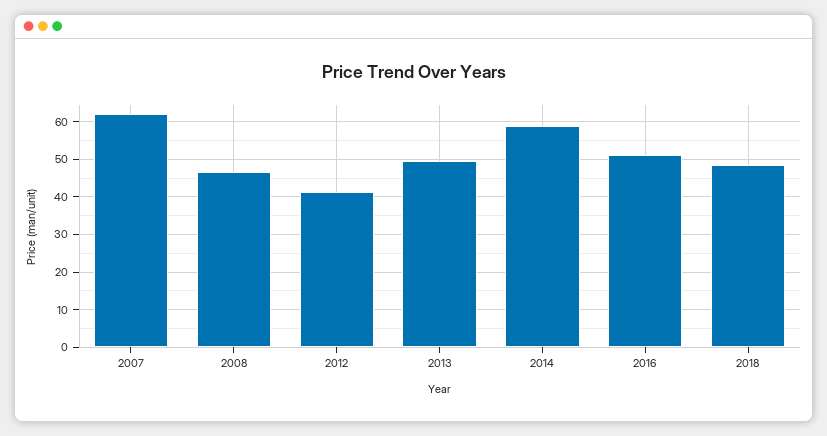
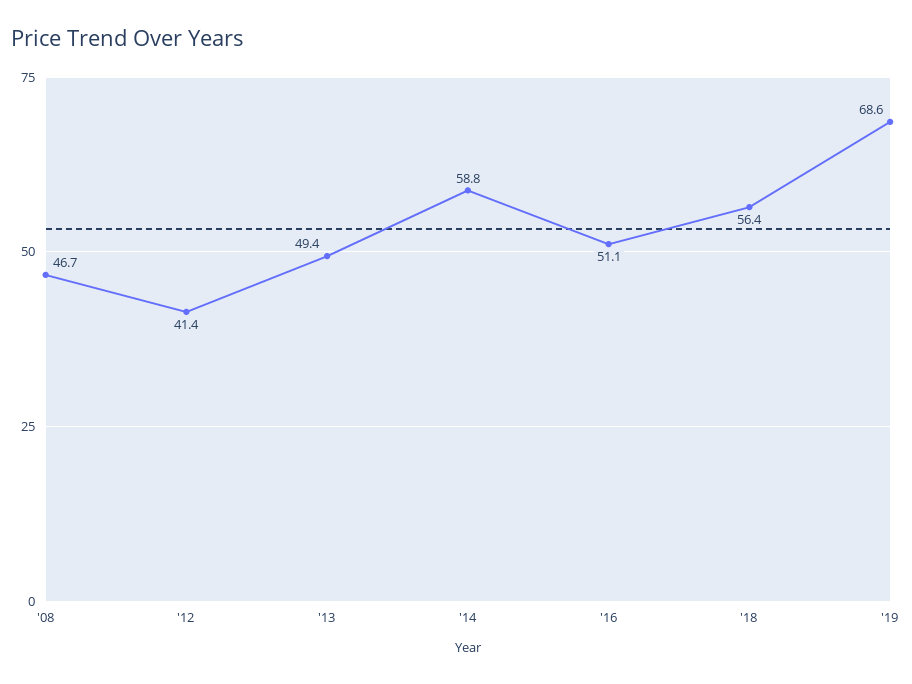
2007: 62 -> none
2018: 48 -> 56.4
'19: none -> 68.6

